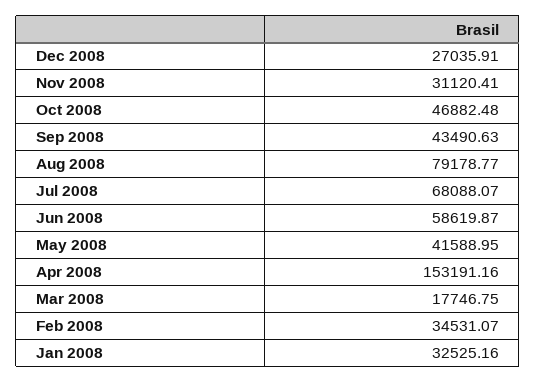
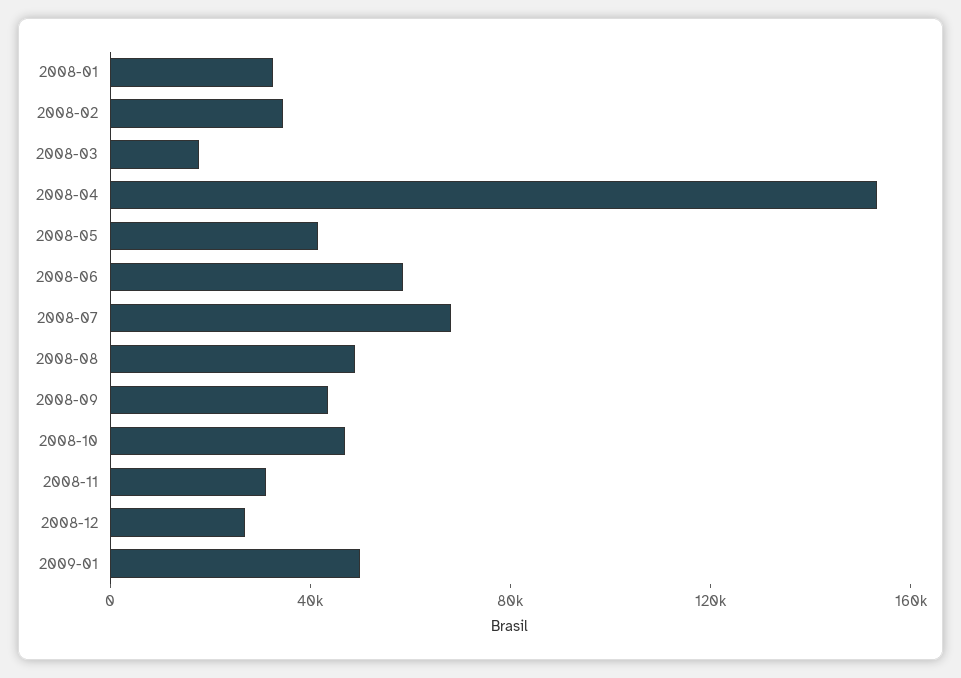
Aug 2008: 79178.77 -> 50000
2009-01: none -> 50000

